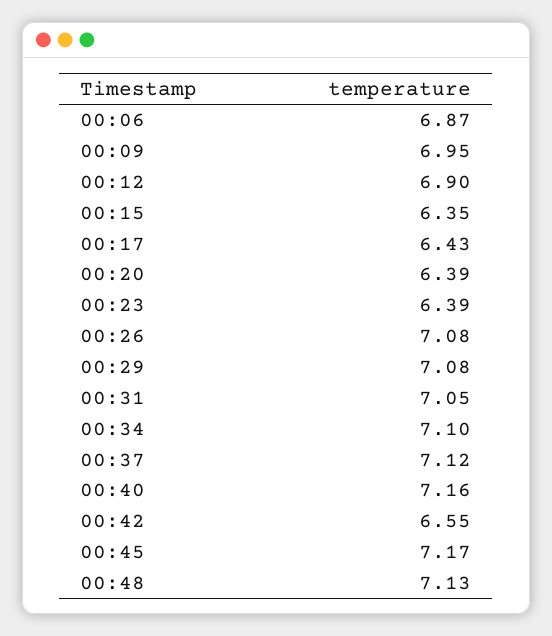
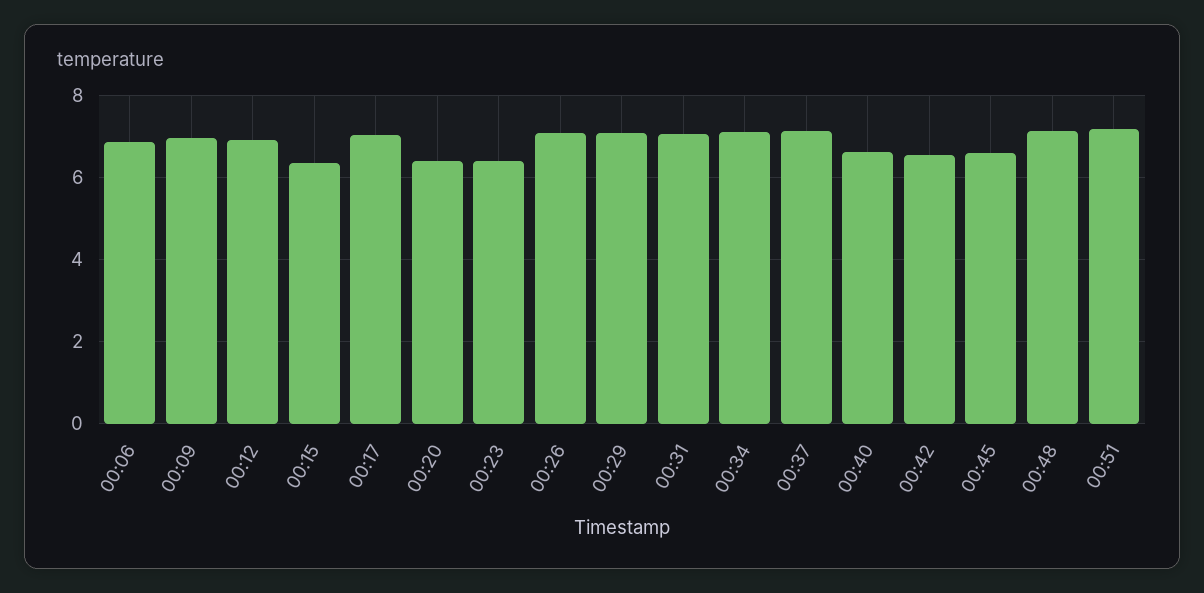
00:17: 6.43 -> 7
00:40: 7.16 -> 6.6
00:45: 7.17 -> 6.6
00:51: none -> 7.2

